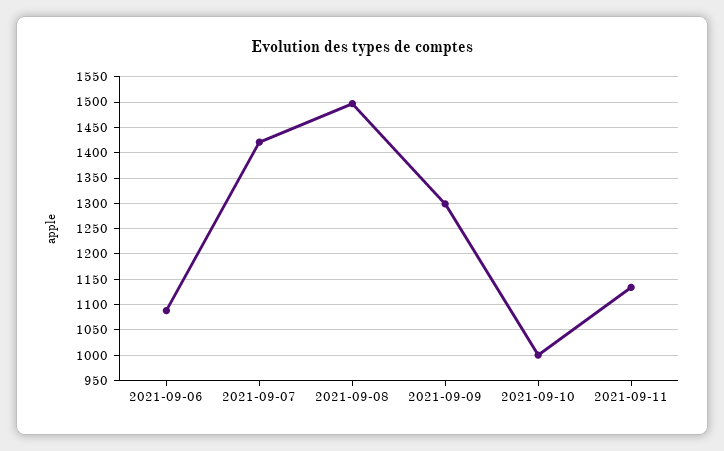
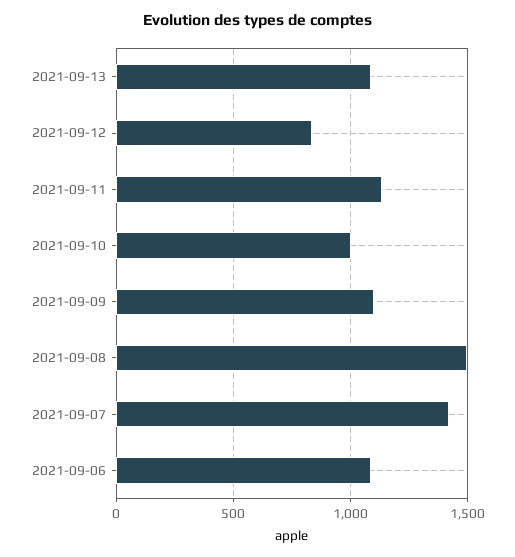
2021-09-09: 1300 -> 1100
2021-09-13: none -> 1100
2021-09-12: none -> 850

